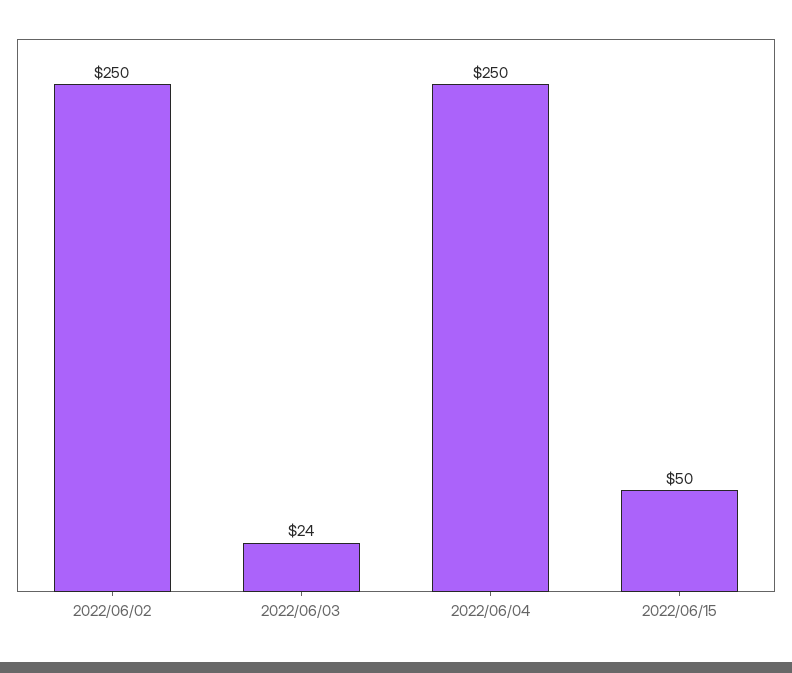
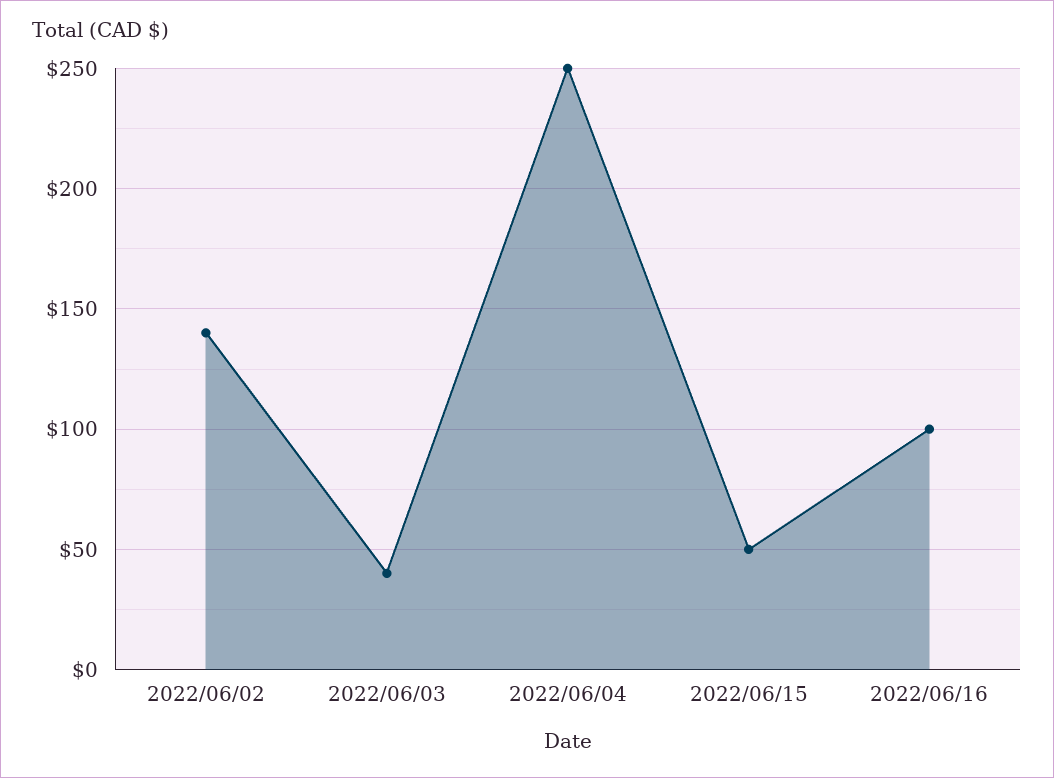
2022/06/02: 250 -> 140
2022/06/03: 24 -> 40
2022/06/16: none -> 100

